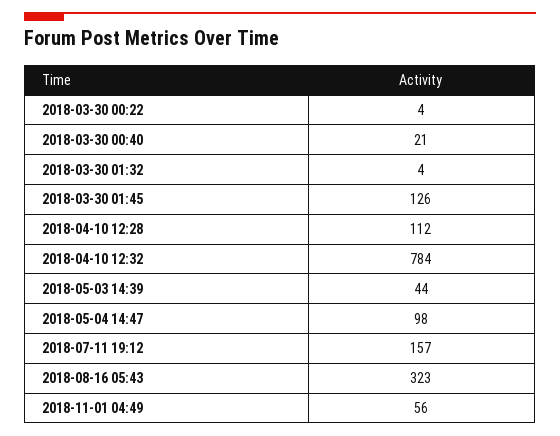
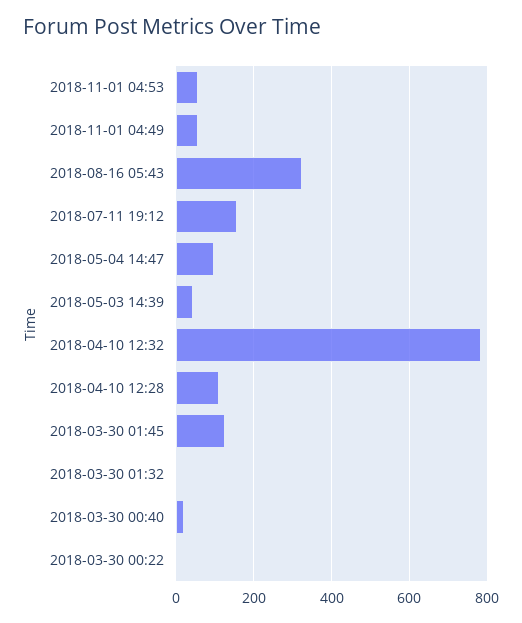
2018-11-01 04:53: none -> 60

